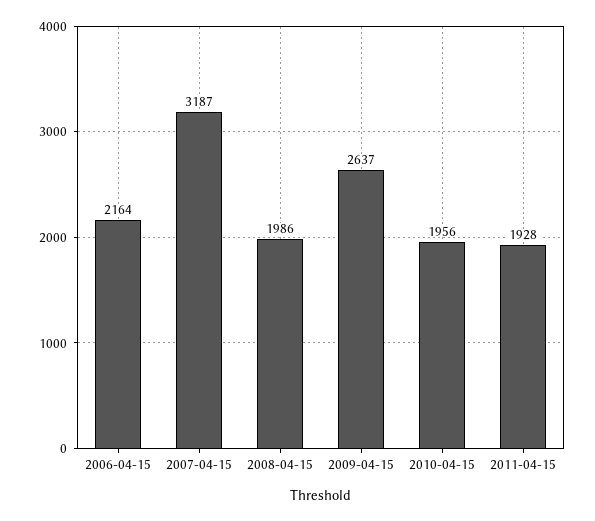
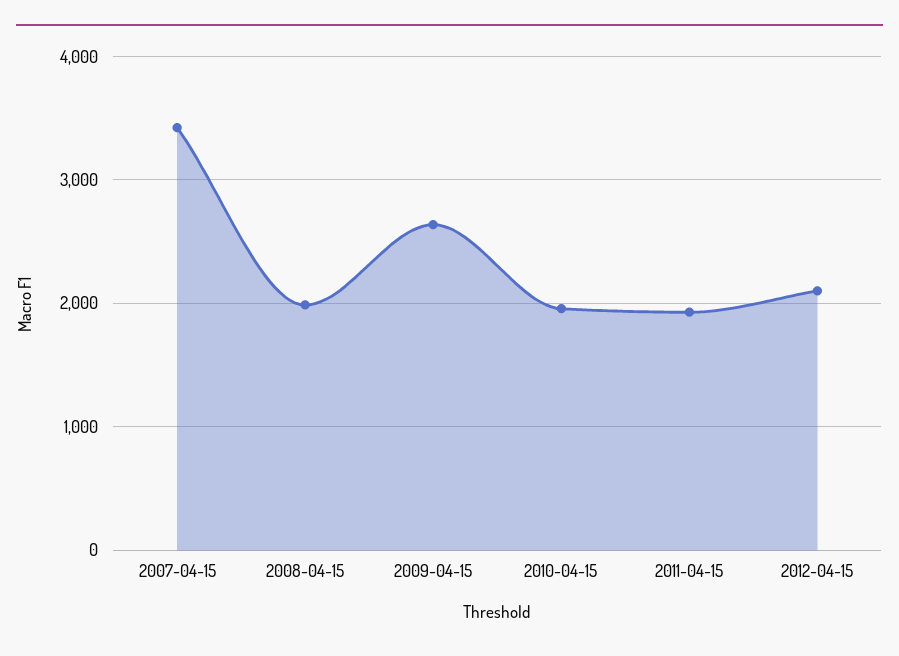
2006-04-15: 2164 -> none
2007-04-15: 3187 -> 3400
2012-04-15: none -> 2100

